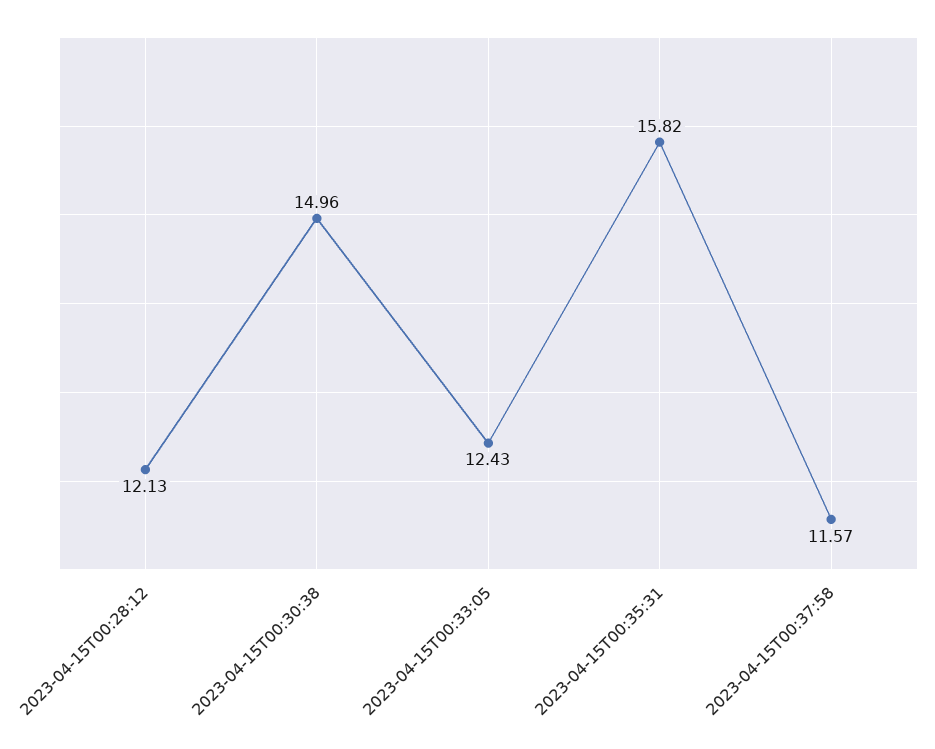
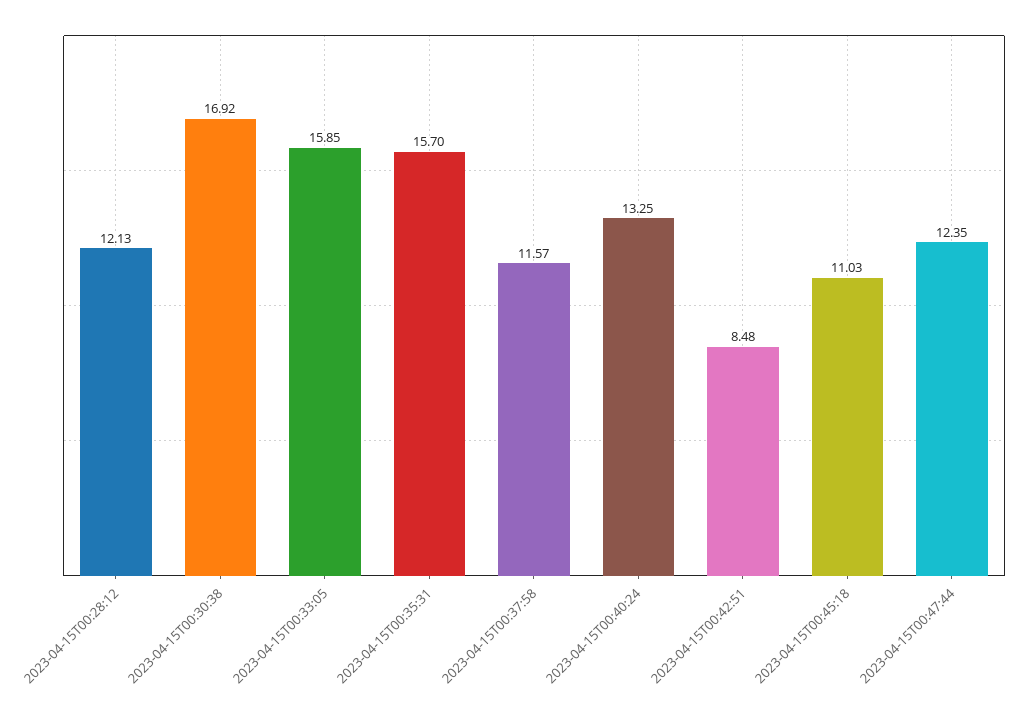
2023-04-15T00:30:38: 14.96 -> 16.92
2023-04-15T00:33:05: 12.43 -> 15.85
2023-04-15T00:35:31: 15.82 -> 15.7
2023-04-15T00:40:24: none -> 13.25
2023-04-15T00:42:51: none -> 8.48
2023-04-15T00:45:18: none -> 11.03
2023-04-15T00:47:44: none -> 12.35

